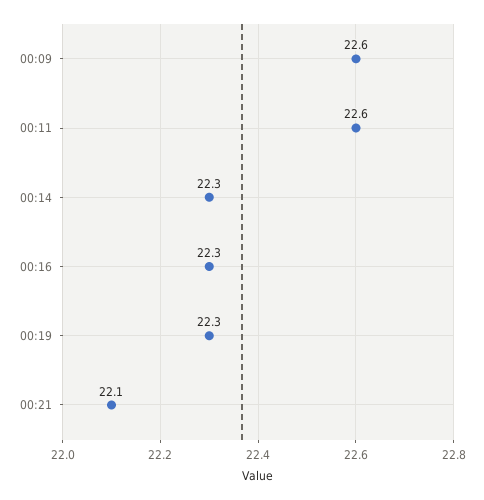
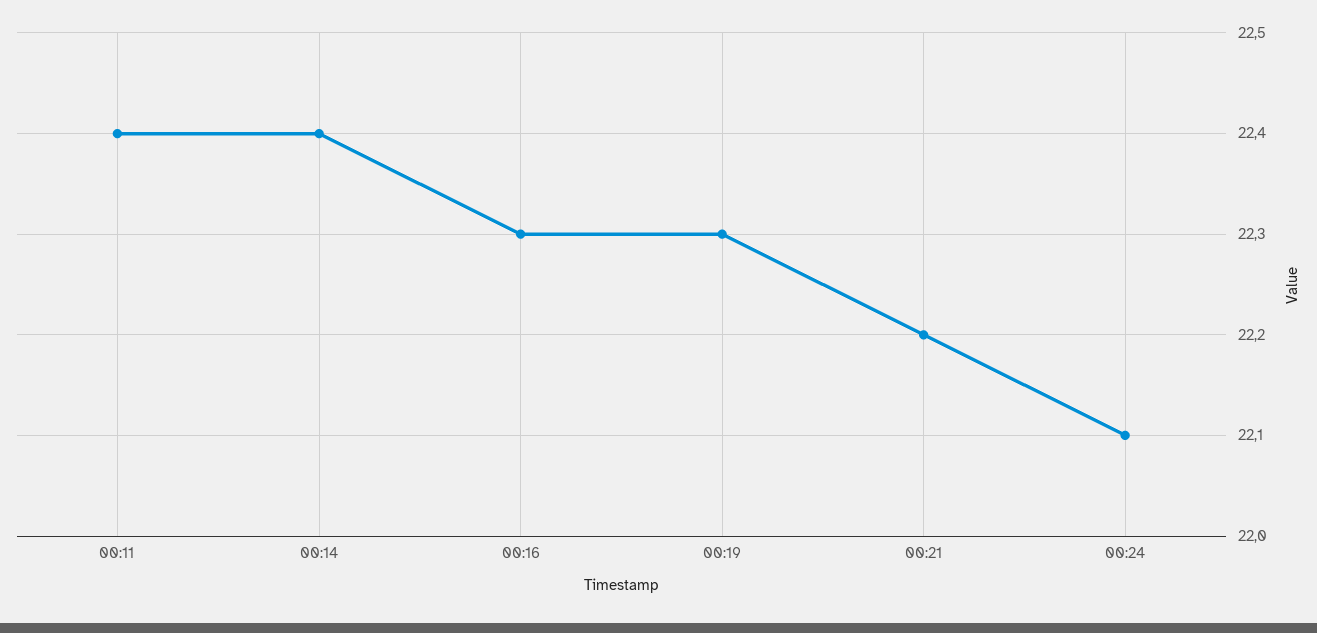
00:09: 22.6 -> none
00:11: 22.6 -> 22.4
00:14: 22.3 -> 22.4
00:21: 22.1 -> 22.2
00:24: none -> 22.1

